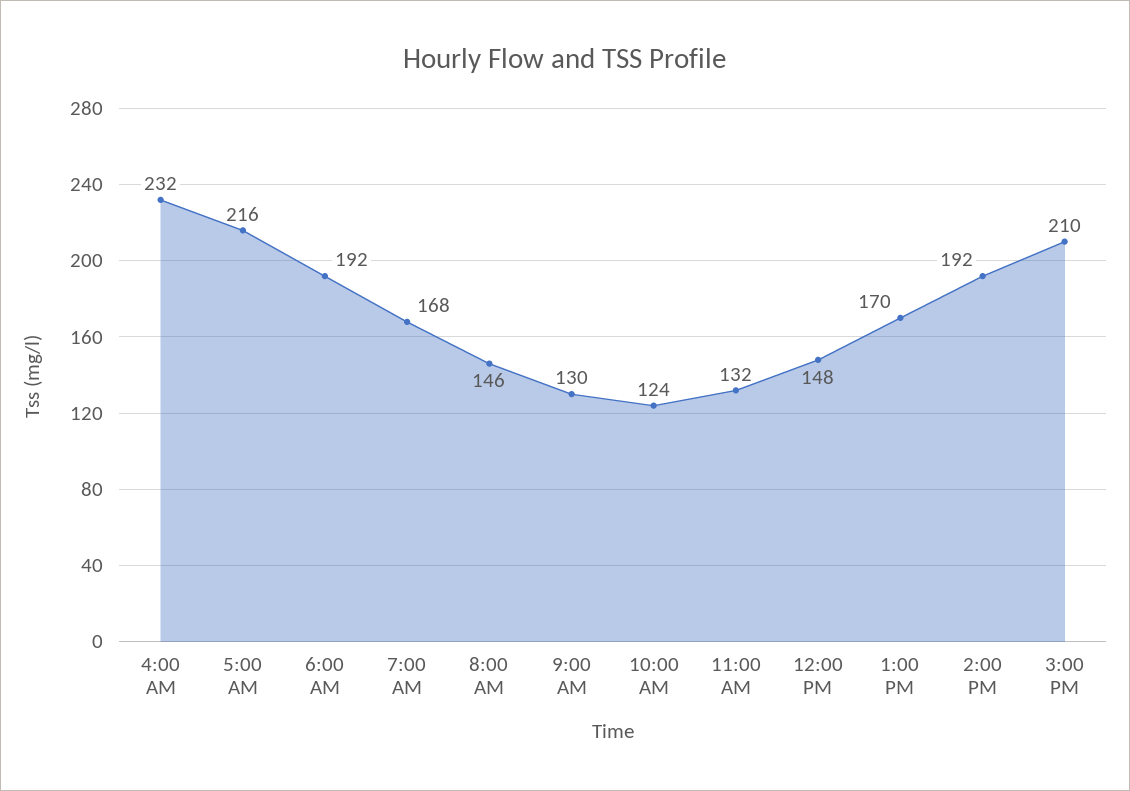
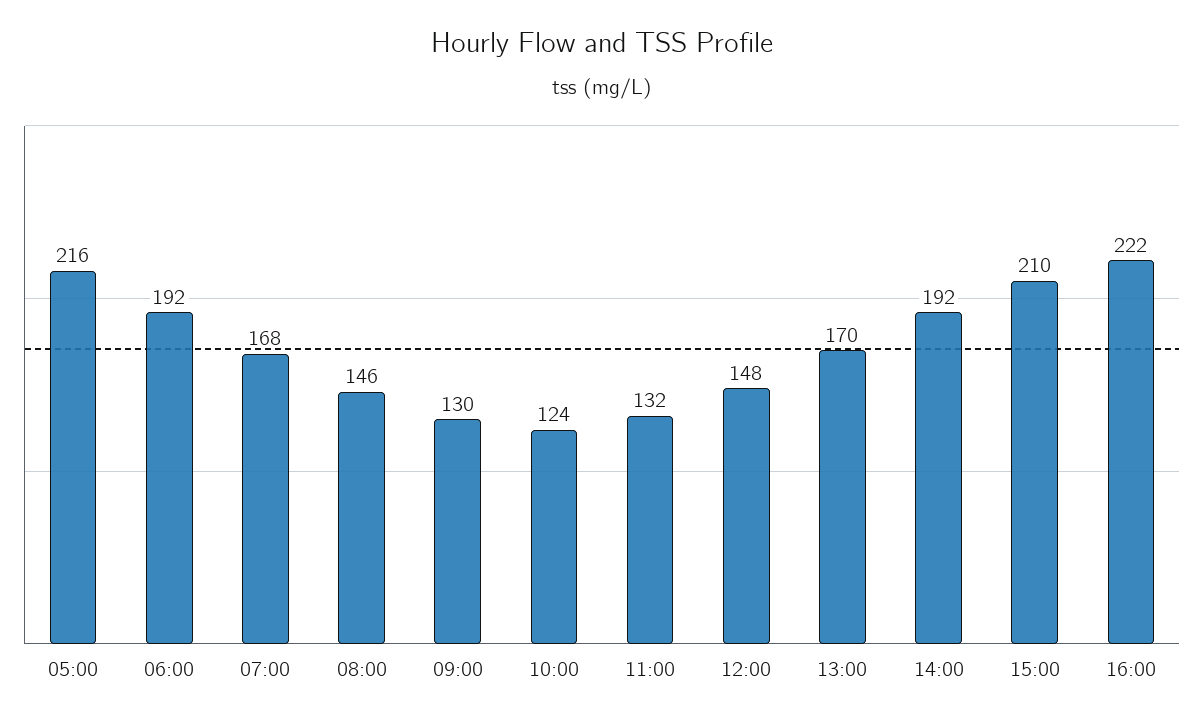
4:00 AM: 232 -> none
16:00: none -> 222

